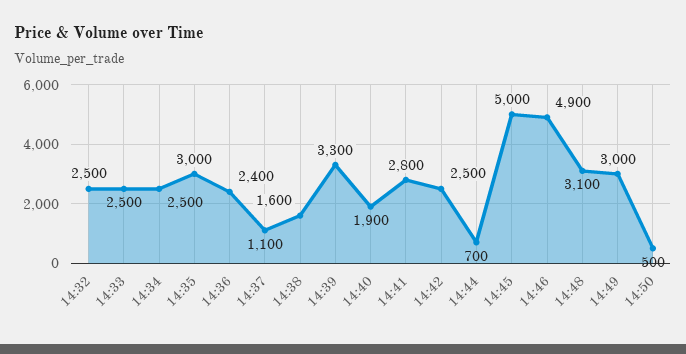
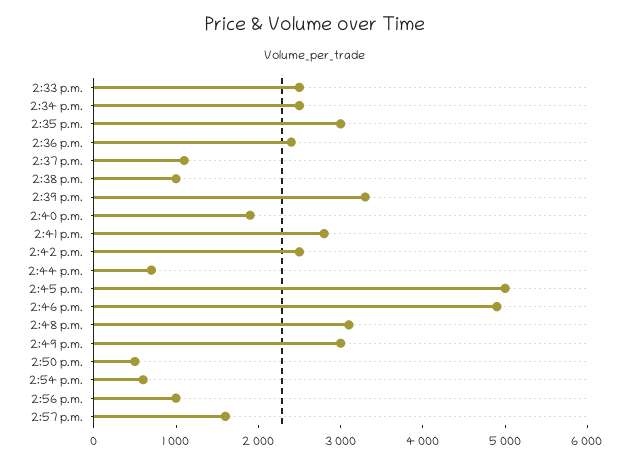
14:32: 2500 -> none
14:38: 1600 -> 1000
2:54 p.m.: none -> 600
2:56 p.m.: none -> 1000
2:57 p.m.: none -> 1600

